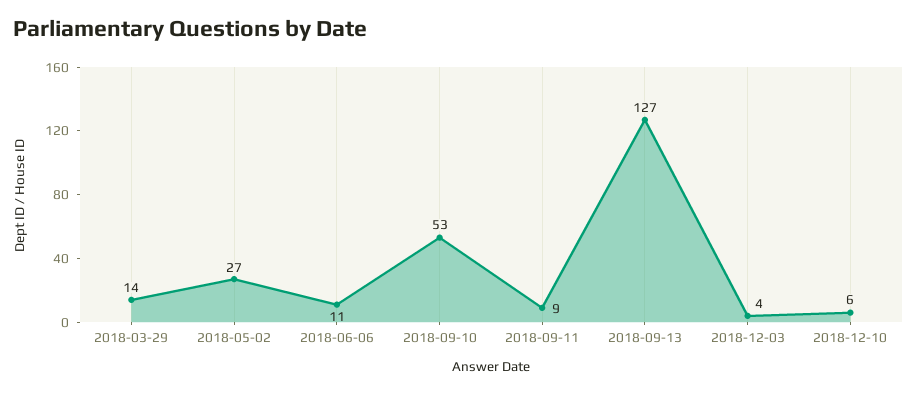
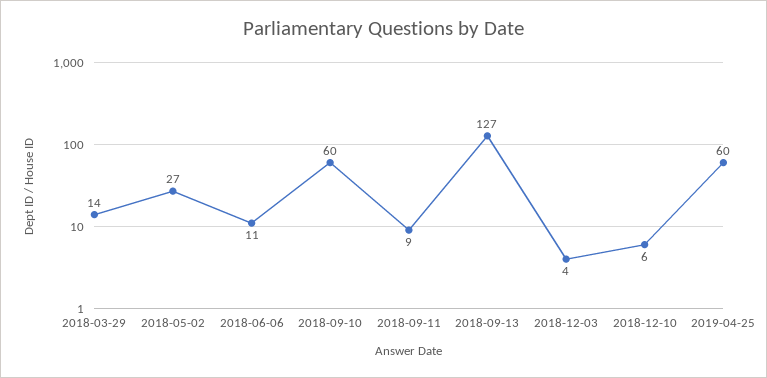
2018-09-10: 53 -> 60
2019-04-25: none -> 60

